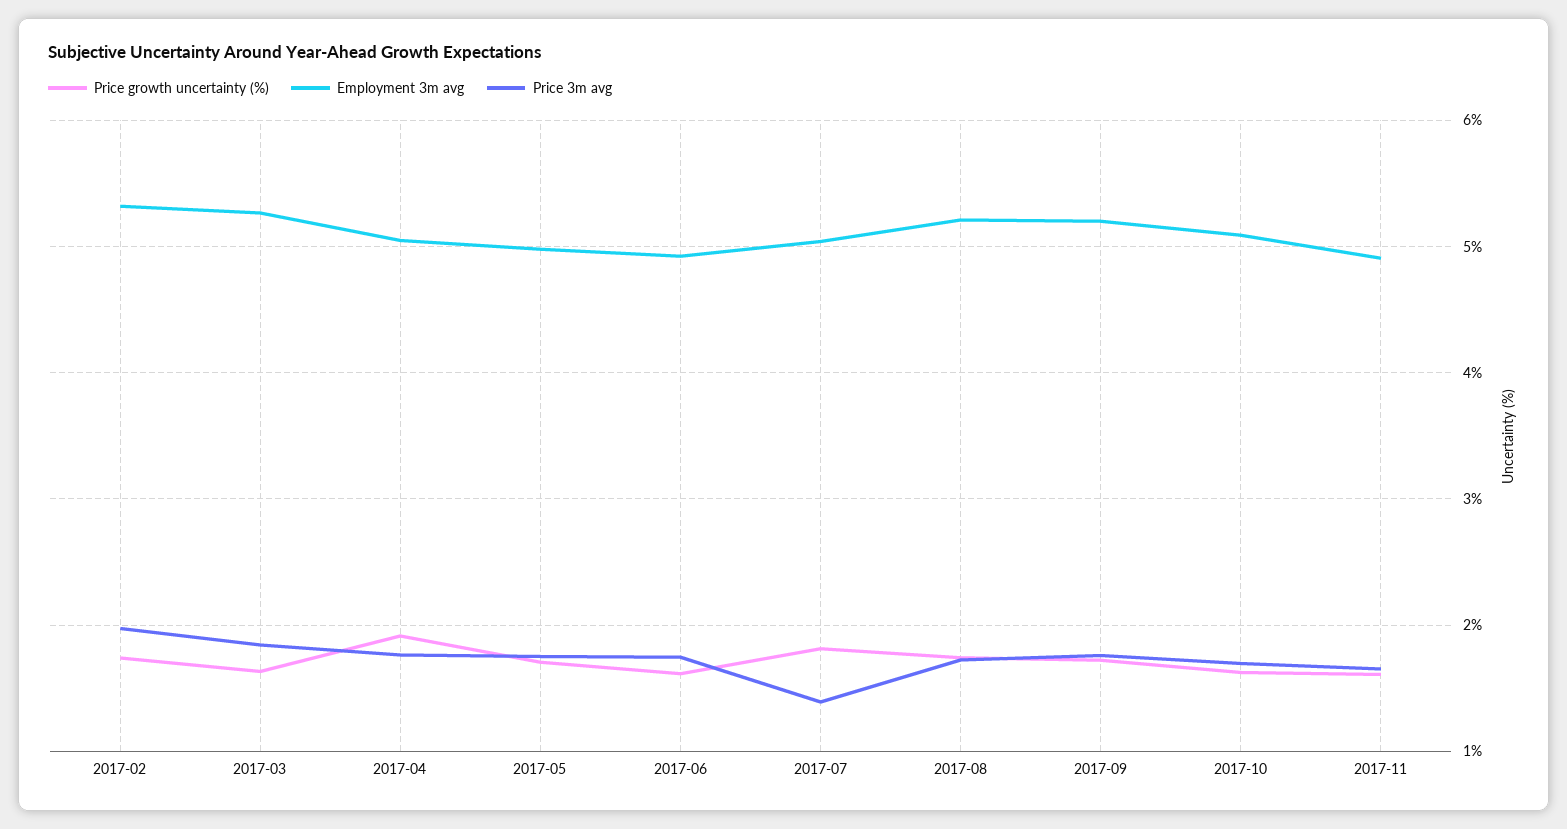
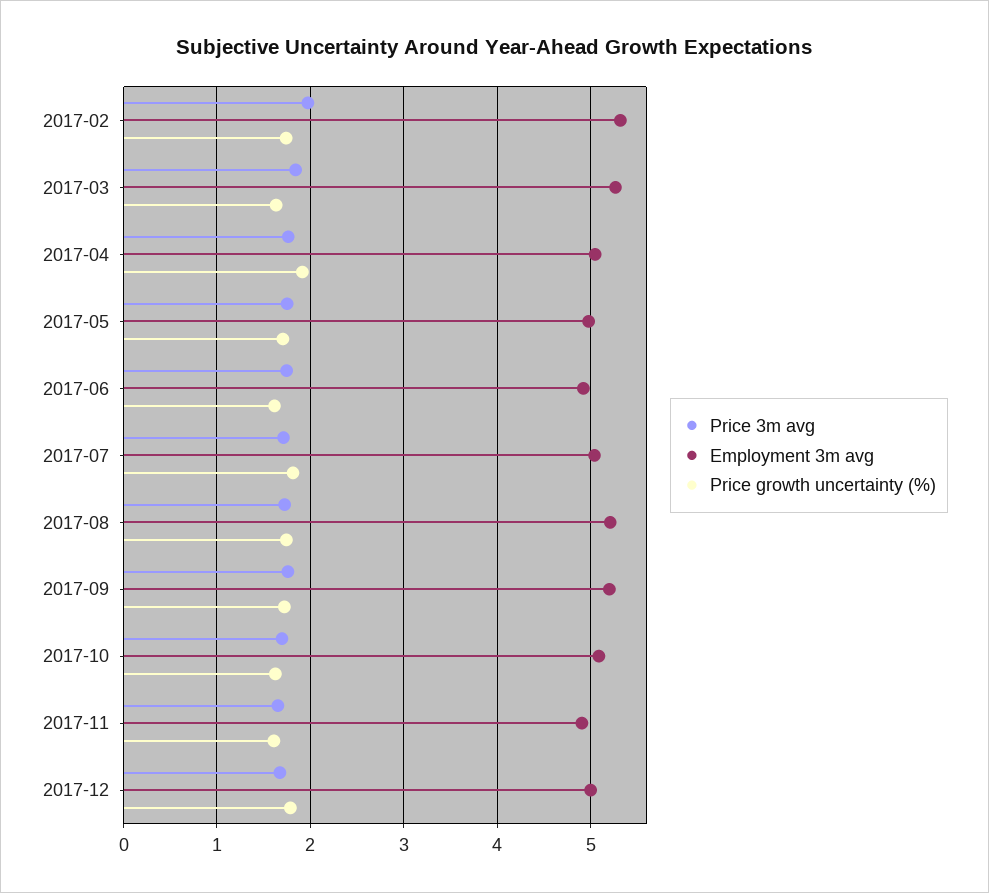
Price 3m avg, 2017-07: 1.4 -> 1.7
Price 3m avg, 2017-12: none -> 1.7
Employment 3m avg, 2017-12: none -> 5
Price growth uncertainty (%), 2017-12: none -> 1.8

